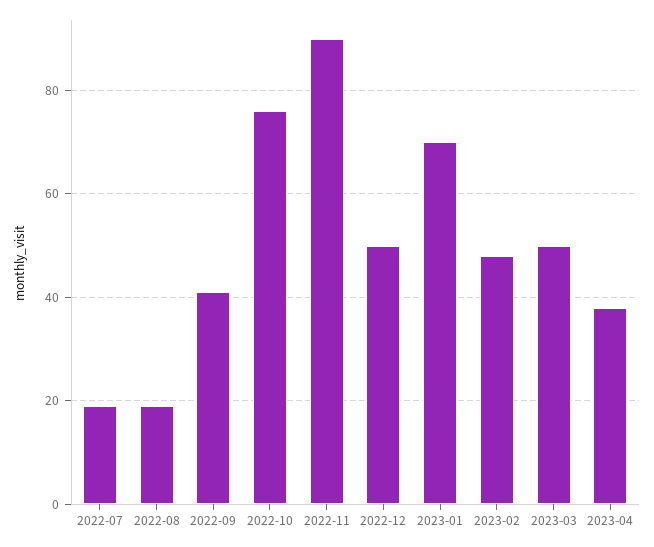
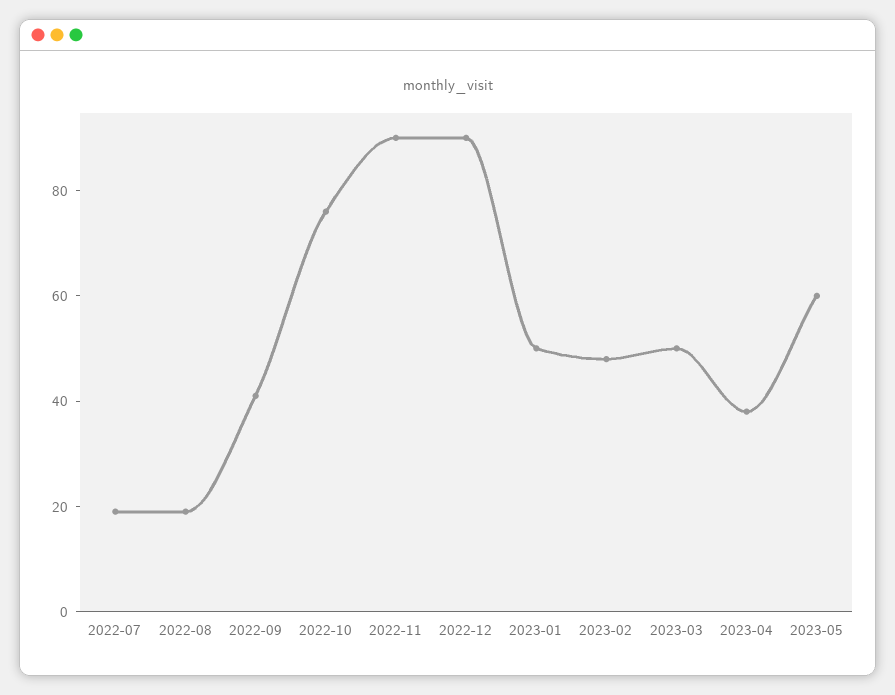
2022-12: 50 -> 90
2023-01: 70 -> 50
2023-05: none -> 60

